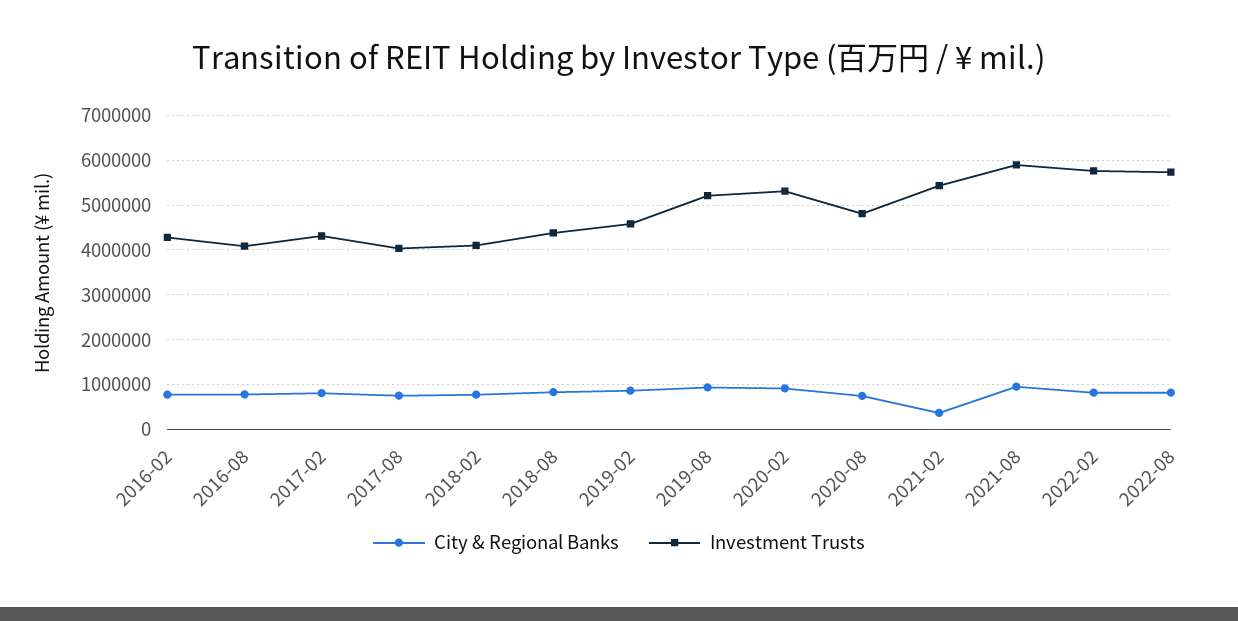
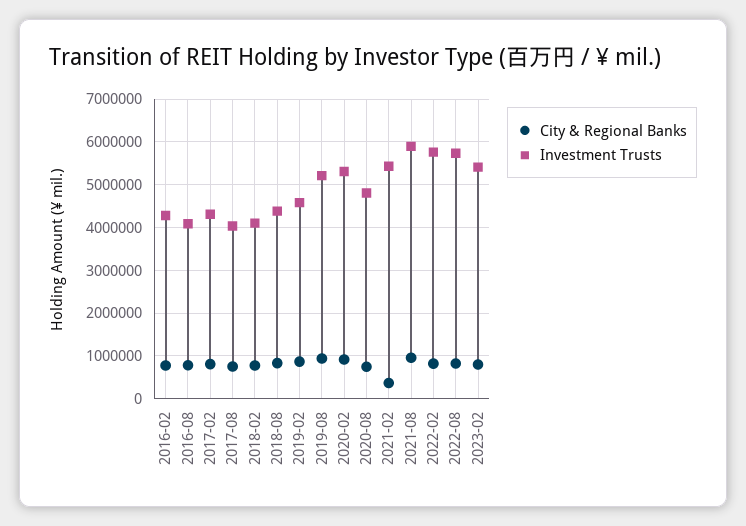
City & Regional Banks, 2023-02: none -> 800000
Investment Trusts, 2023-02: none -> 5400000

